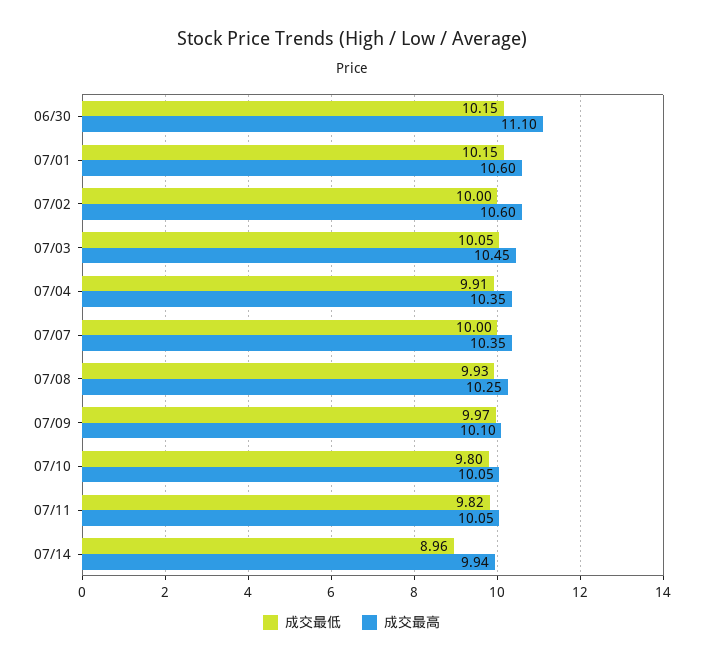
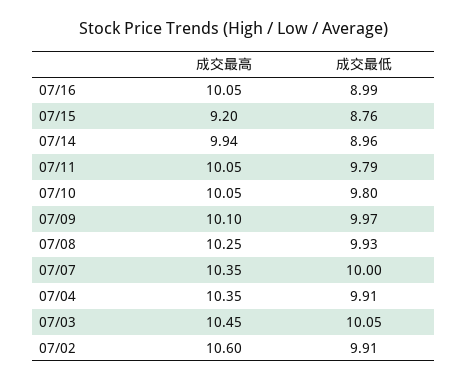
成交最低, 06/30: 10.15 -> none
成交最高, 06/30: 11.1 -> none
成交最低, 07/01: 10.15 -> none
成交最高, 07/01: 10.6 -> none
成交最低, 07/02: 10 -> 9.91
成交最低, 07/11: 9.82 -> 9.79
成交最高, 07/16: none -> 10.05
成交最低, 07/16: none -> 8.99
成交最高, 07/15: none -> 9.2
成交最低, 07/15: none -> 8.76

